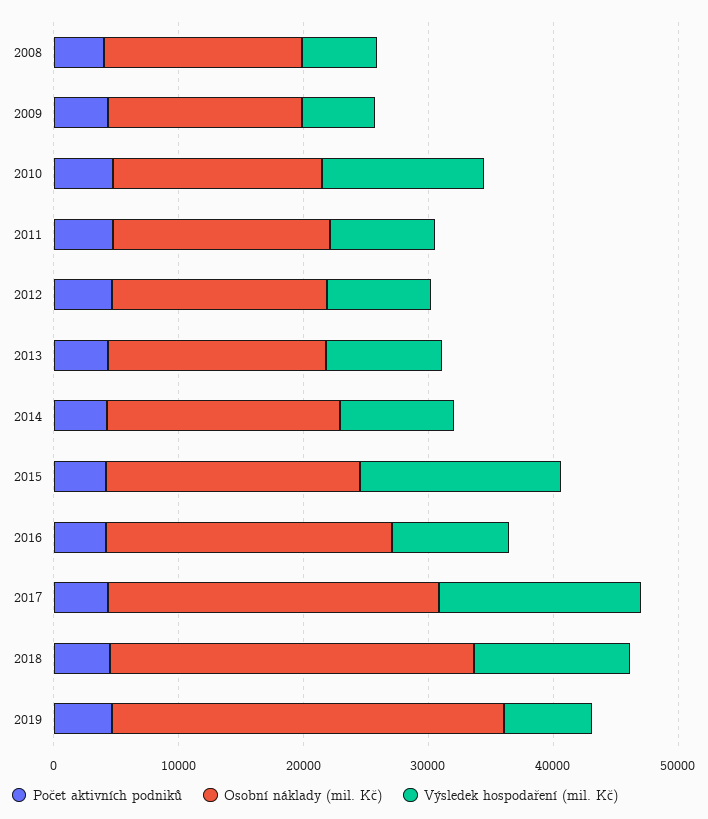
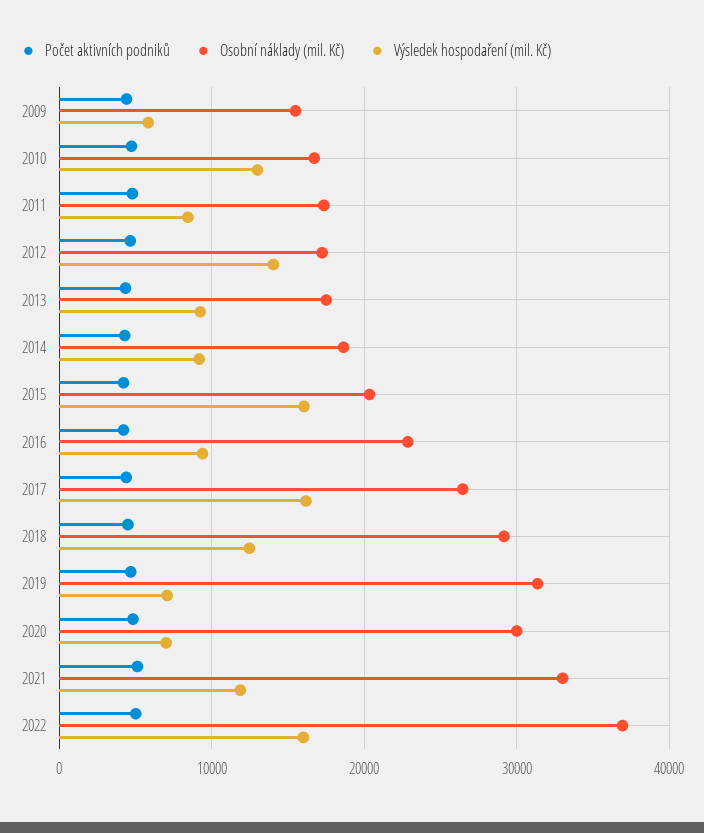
Počet aktivních podniků, 2008: 4000 -> none
Osobní náklady (mil. Kč), 2008: 16000 -> none
Výsledek hospodaření (mil. Kč), 2008: 6000 -> none
Výsledek hospodaření (mil. Kč), 2012: 8000 -> 14000
Počet aktivních podniků, 2020: none -> 5000
Osobní náklady (mil. Kč), 2020: none -> 30000
Výsledek hospodaření (mil. Kč), 2020: none -> 7000
Počet aktivních podniků, 2021: none -> 5000
Osobní náklady (mil. Kč), 2021: none -> 33000
Výsledek hospodaření (mil. Kč), 2021: none -> 12000
Počet aktivních podniků, 2022: none -> 5000
Osobní náklady (mil. Kč), 2022: none -> 37000
Výsledek hospodaření (mil. Kč), 2022: none -> 16000

